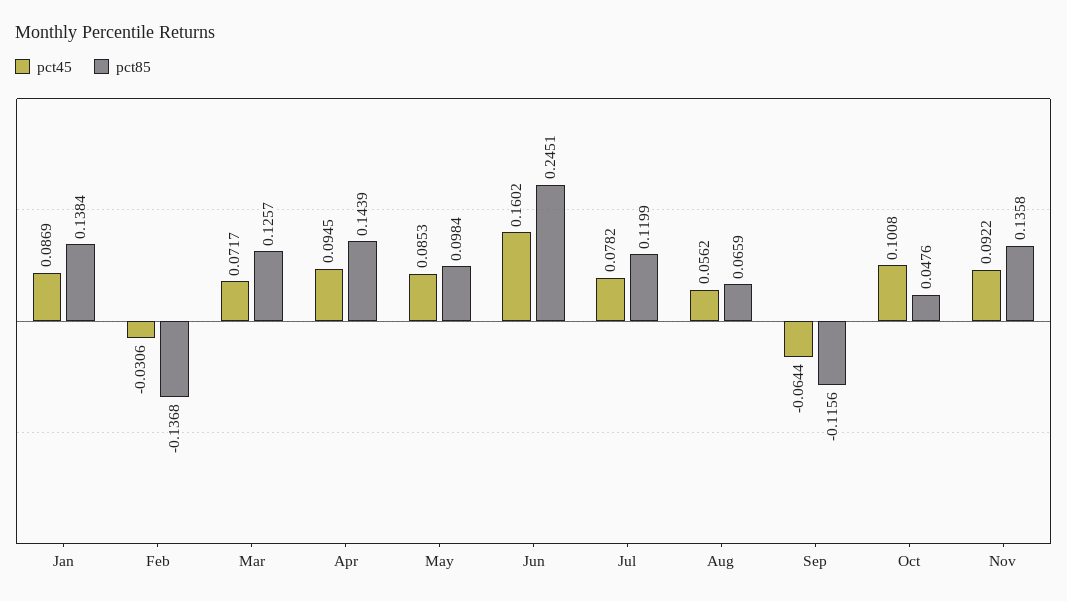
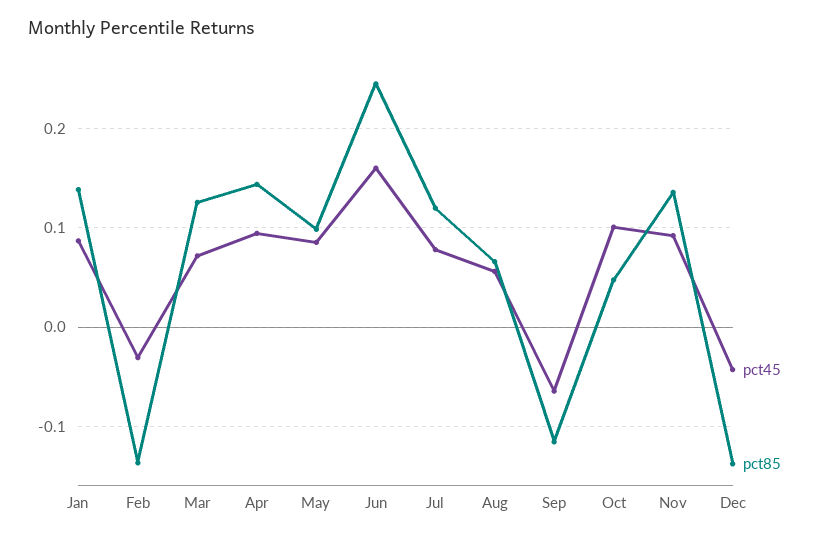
pct45, Dec: none -> -0.04
pct85, Dec: none -> -0.14

